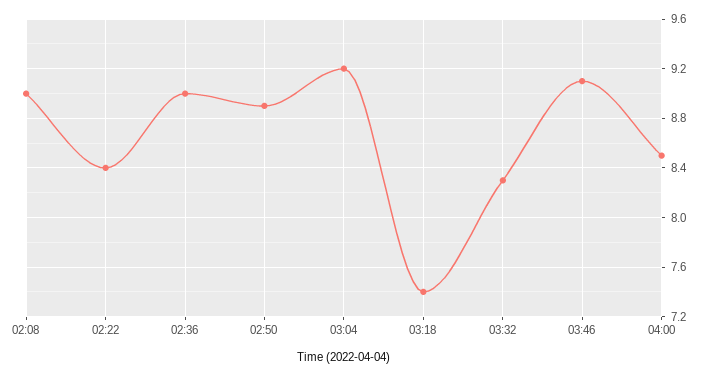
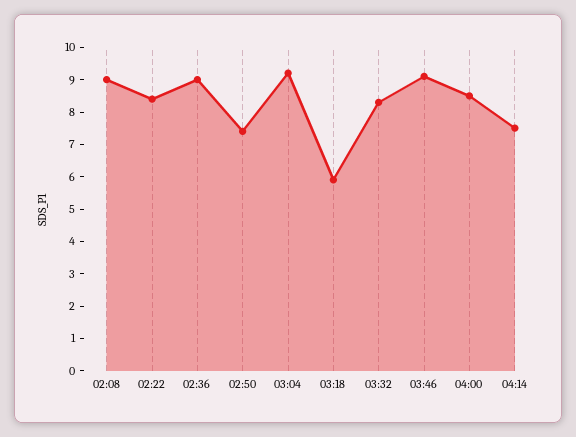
02:50: 8.9 -> 7.5
03:18: 7.4 -> 6
04:14: none -> 7.5

